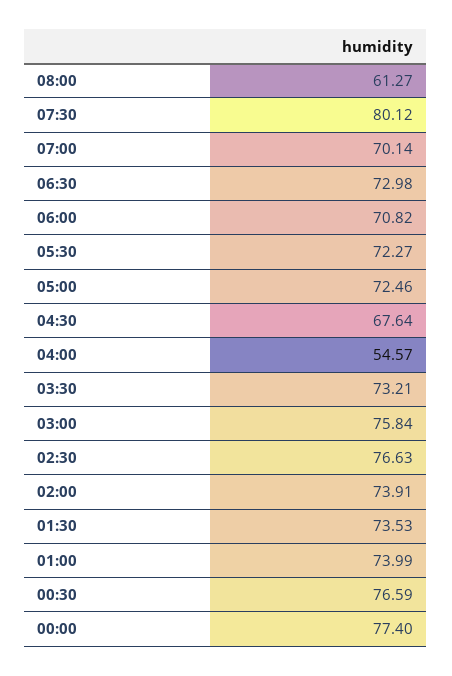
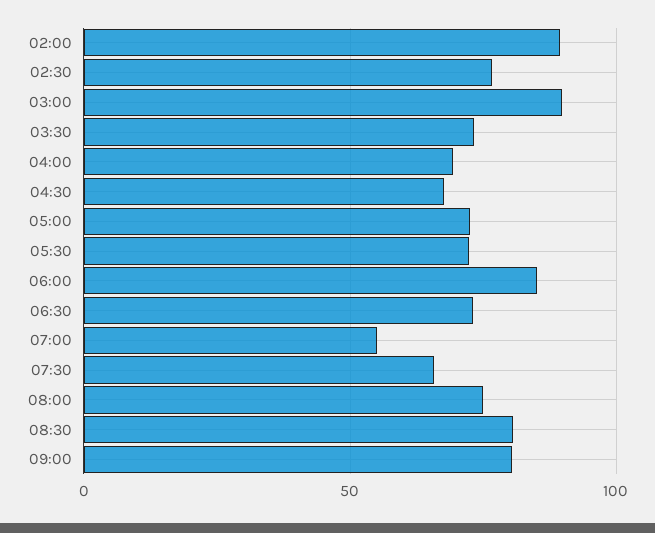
08:00: 61.27 -> 75
07:30: 80.12 -> 65
07:00: 70.14 -> 55
06:00: 70.82 -> 85
04:00: 54.57 -> 70
03:00: 75.84 -> 90
02:00: 73.91 -> 90
01:30: 73.53 -> none
01:00: 73.99 -> none
00:30: 76.59 -> none
00:00: 77.4 -> none
08:30: none -> 80
09:00: none -> 80

